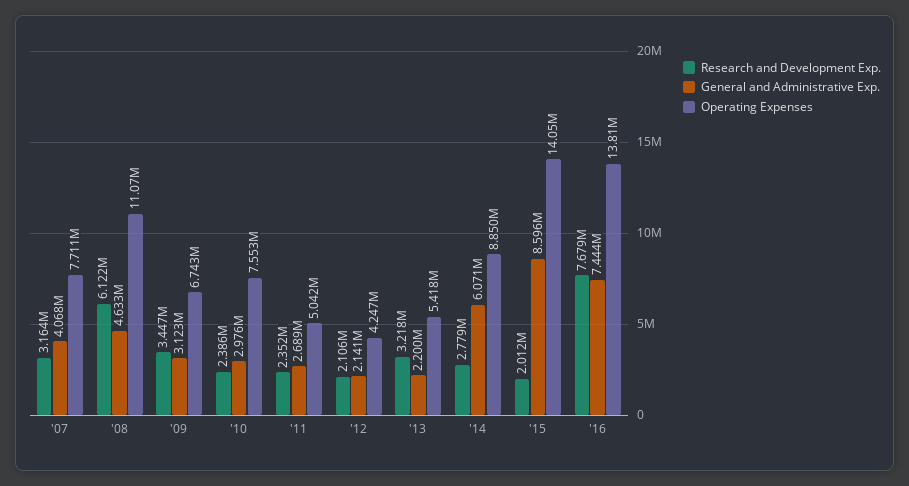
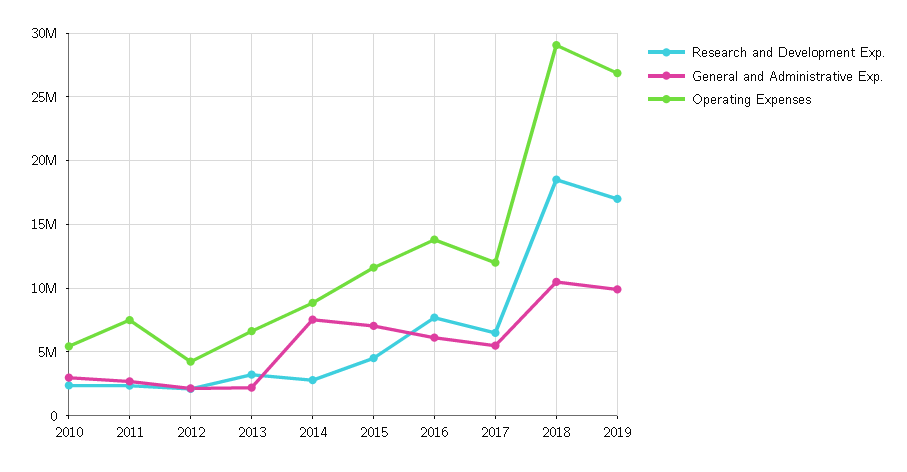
Research and Development Exp., '07: 3164000 -> none
General and Administrative Exp., '07: 4068000 -> none
Operating Expenses, '07: 7711000 -> none
Research and Development Exp., '08: 6122000 -> none
General and Administrative Exp., '08: 4633000 -> none
Operating Expenses, '08: 11070000 -> none
Research and Development Exp., '09: 3447000 -> none
General and Administrative Exp., '09: 3123000 -> none
Operating Expenses, '09: 6743000 -> none
Operating Expenses, '10: 7553000 -> 5500000
Operating Expenses, '11: 5042000 -> 7500000
Operating Expenses, '13: 5418000 -> 6500000
General and Administrative Exp., '14: 6071000 -> 7500000
Research and Development Exp., '15: 2012000 -> 4500000
General and Administrative Exp., '15: 8596000 -> 7000000
Operating Expenses, '15: 14050000 -> 11500000
General and Administrative Exp., '16: 7444000 -> 6000000
Research and Development Exp., 2017: none -> 6500000
General and Administrative Exp., 2017: none -> 5500000
Operating Expenses, 2017: none -> 12000000
Research and Development Exp., 2018: none -> 18500000
General and Administrative Exp., 2018: none -> 10500000
Operating Expenses, 2018: none -> 29000000
Research and Development Exp., 2019: none -> 17000000
General and Administrative Exp., 2019: none -> 10000000
Operating Expenses, 2019: none -> 27000000

